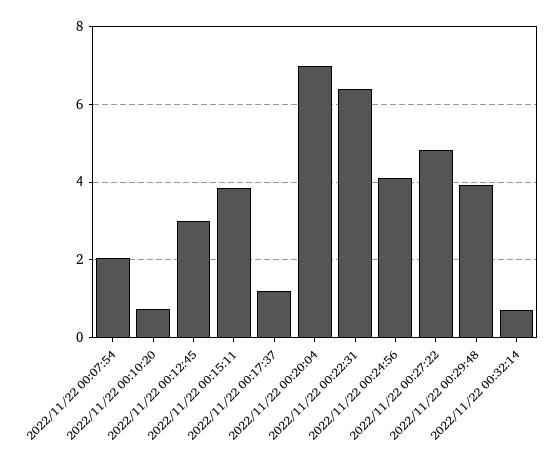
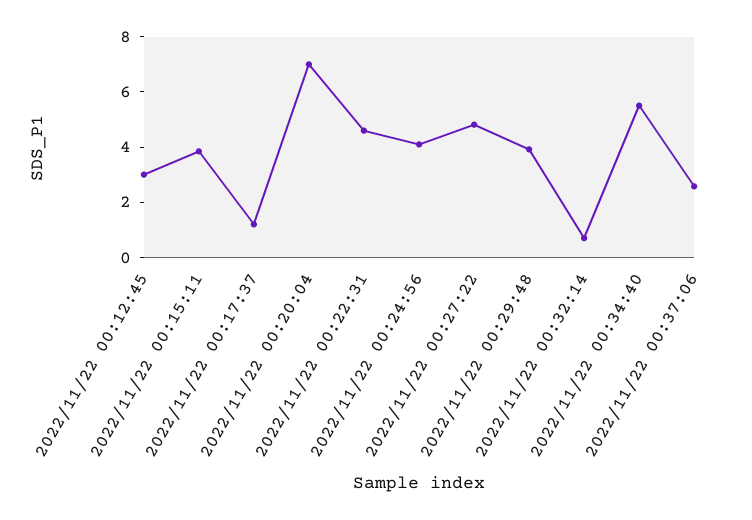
2022/11/22 00:07:54: 2 -> none
2022/11/22 00:10:20: 0.8 -> none
2022/11/22 00:22:31: 6.4 -> 4.5
2022/11/22 00:34:40: none -> 5.5
2022/11/22 00:37:06: none -> 2.5

